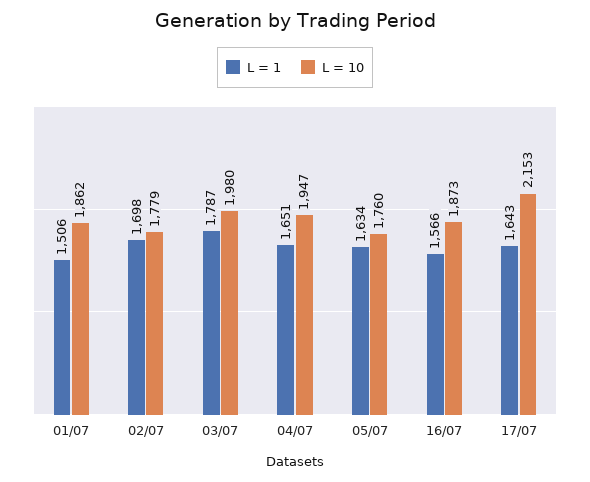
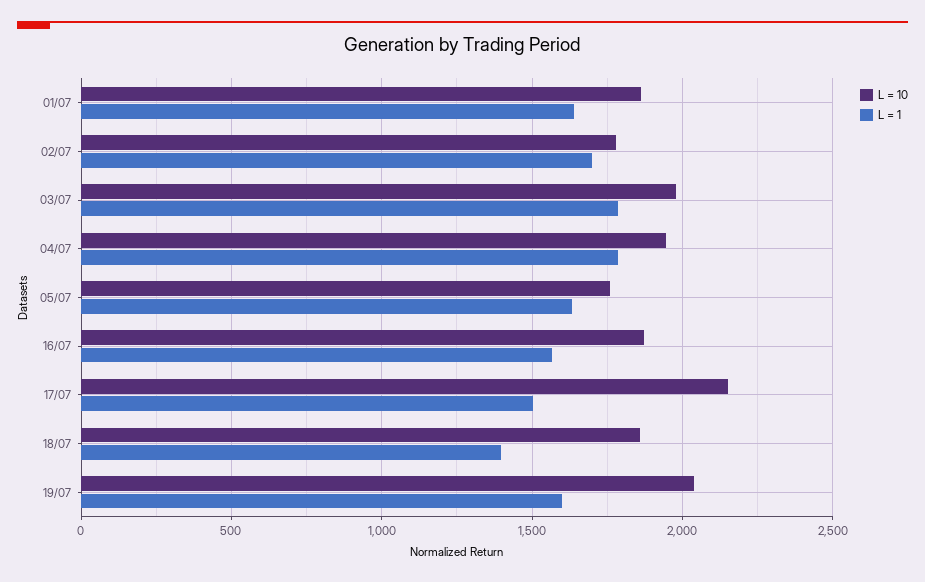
L = 1, 01/07: 1506 -> 1650
L = 1, 04/07: 1651 -> 1800
L = 1, 17/07: 1643 -> 1500
L = 10, 18/07: none -> 1850
L = 1, 18/07: none -> 1400
L = 10, 19/07: none -> 2050
L = 1, 19/07: none -> 1600

